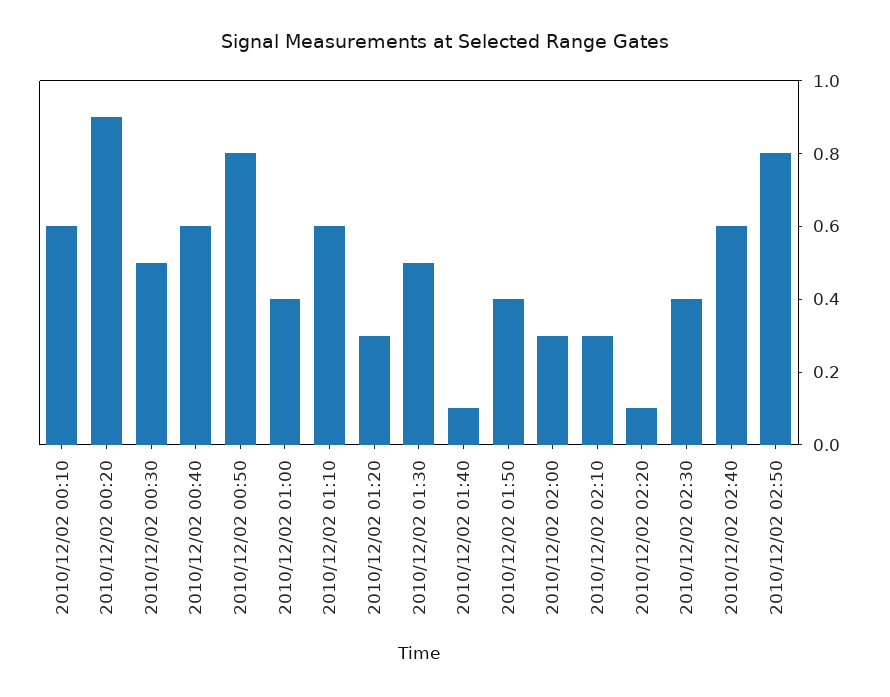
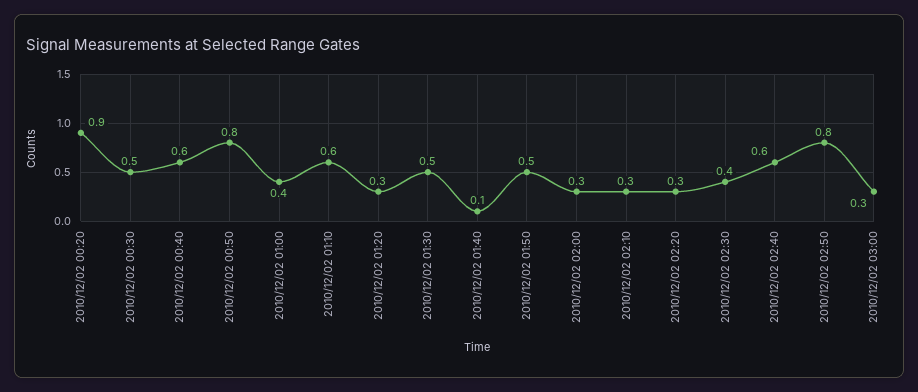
2010/12/02 00:10: 0.6 -> none
2010/12/02 01:50: 0.4 -> 0.5
2010/12/02 02:20: 0.1 -> 0.3
2010/12/02 03:00: none -> 0.3

